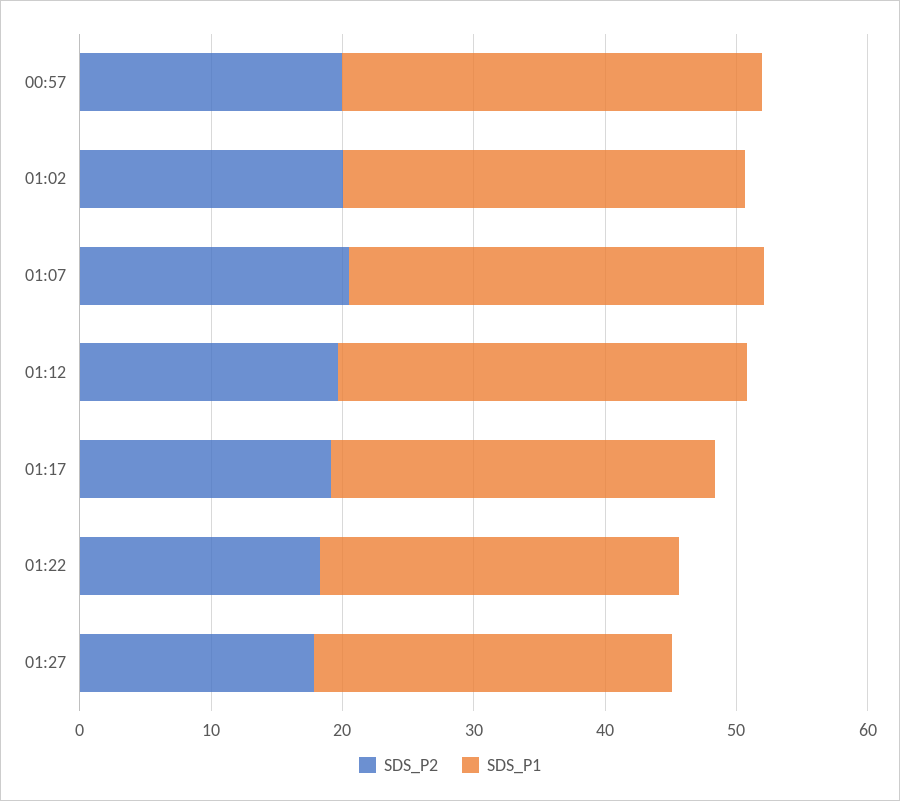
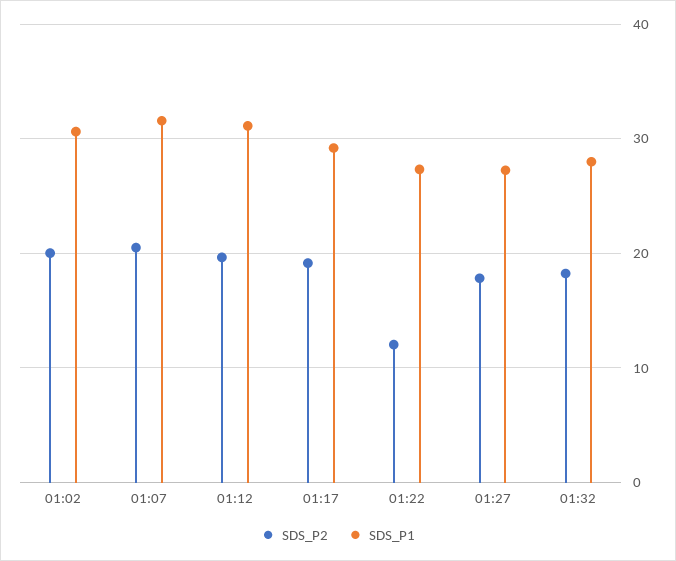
SDS_P2, 00:57: 20 -> none
SDS_P1, 00:57: 32 -> none
SDS_P2, 01:22: 18 -> 12
SDS_P2, 01:32: none -> 18
SDS_P1, 01:32: none -> 28

